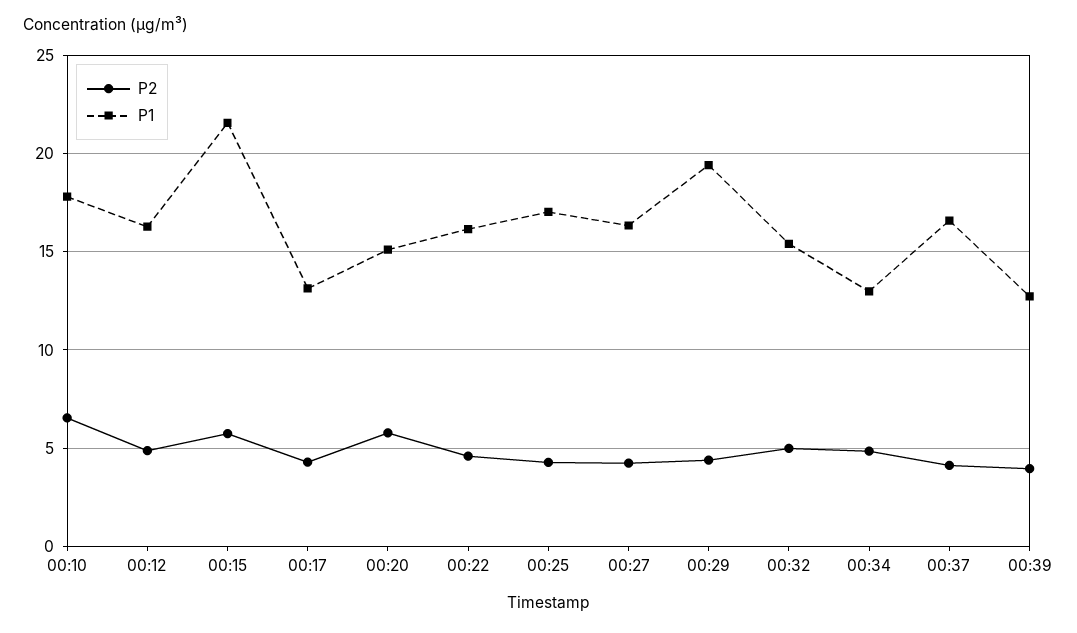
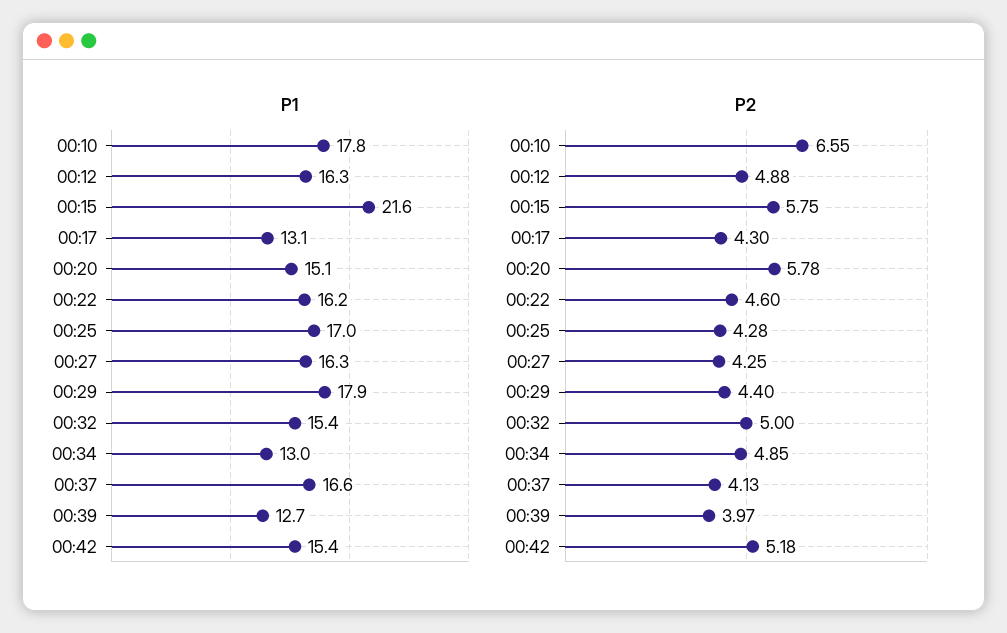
P1, 00:29: 19.5 -> 17.9
P1, 00:42: none -> 15.4
P2, 00:42: none -> 5.18

